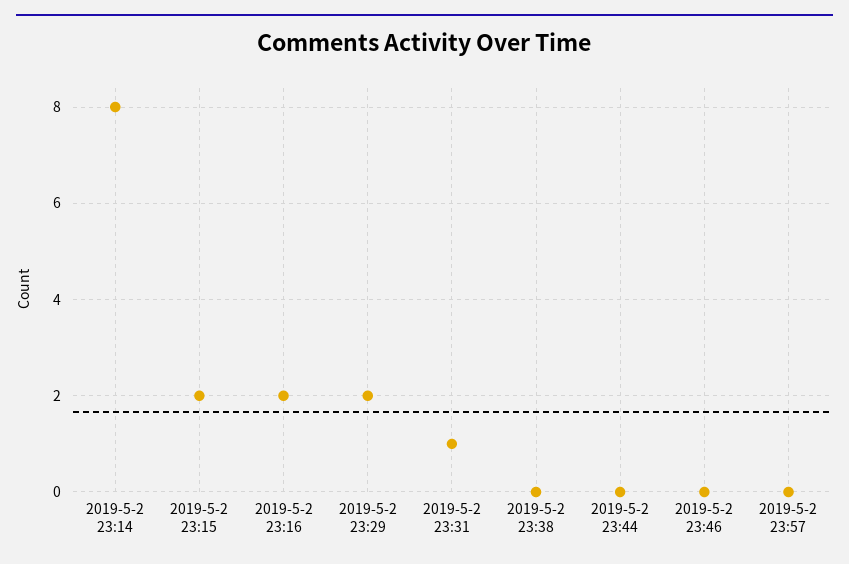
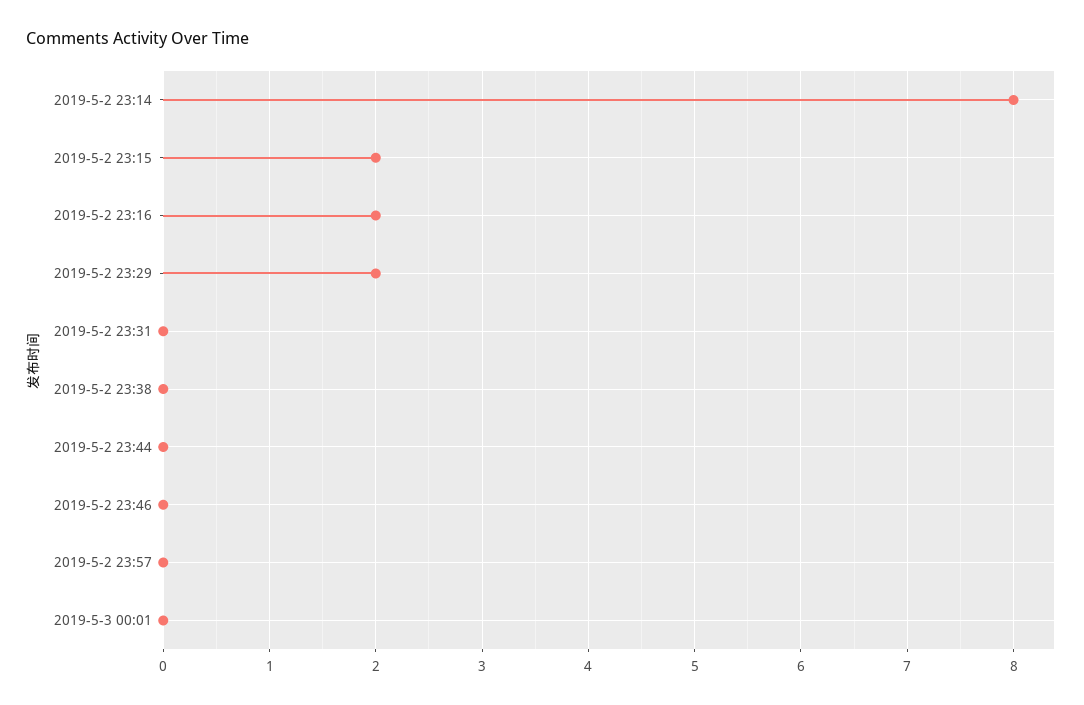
2019-5-2 23:31: 1 -> 0
2019-5-3 00:01: none -> 0

